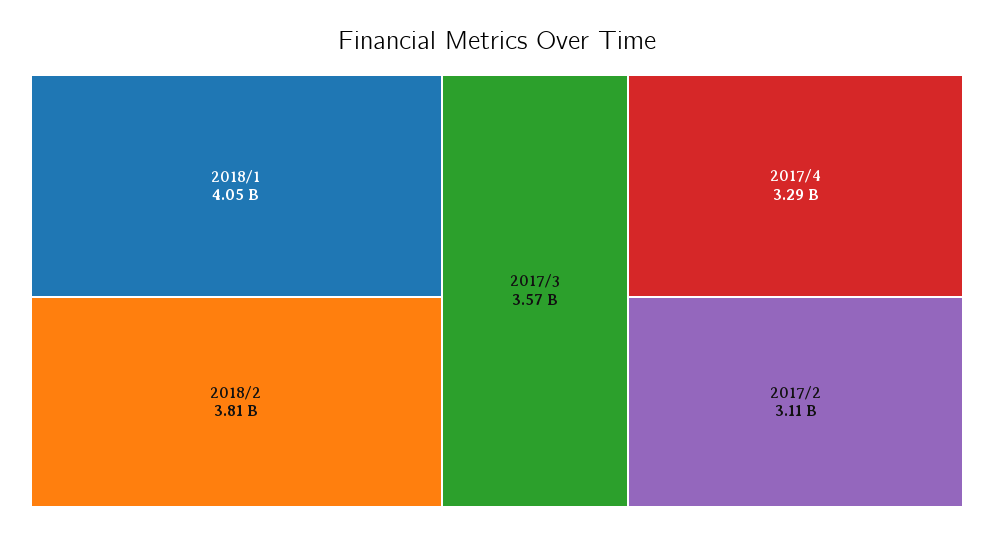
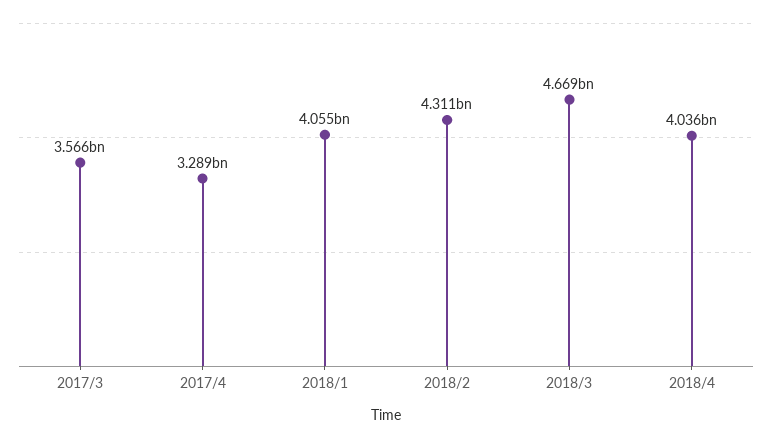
2018/2: 3810000000 -> 4311000000
2017/2: 3110000000 -> none
2018/3: none -> 4669000000
2018/4: none -> 4036000000

